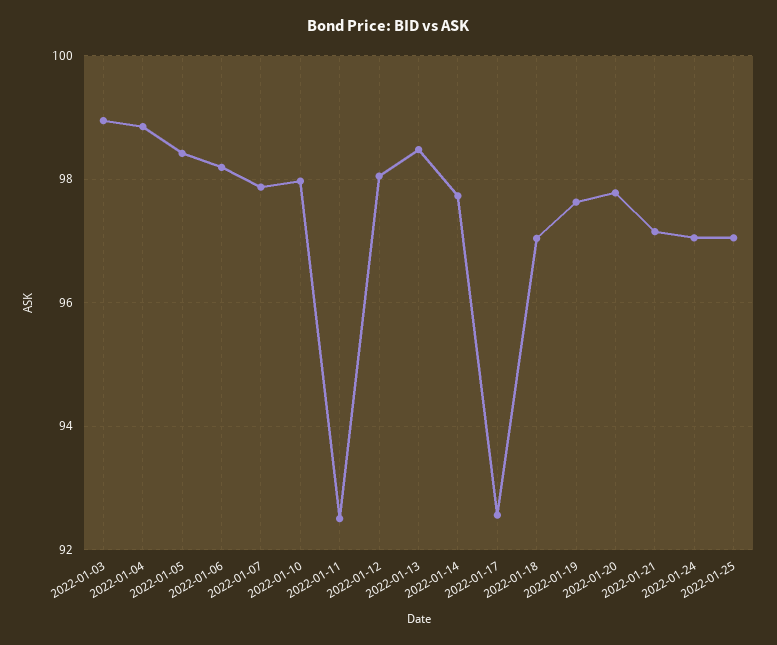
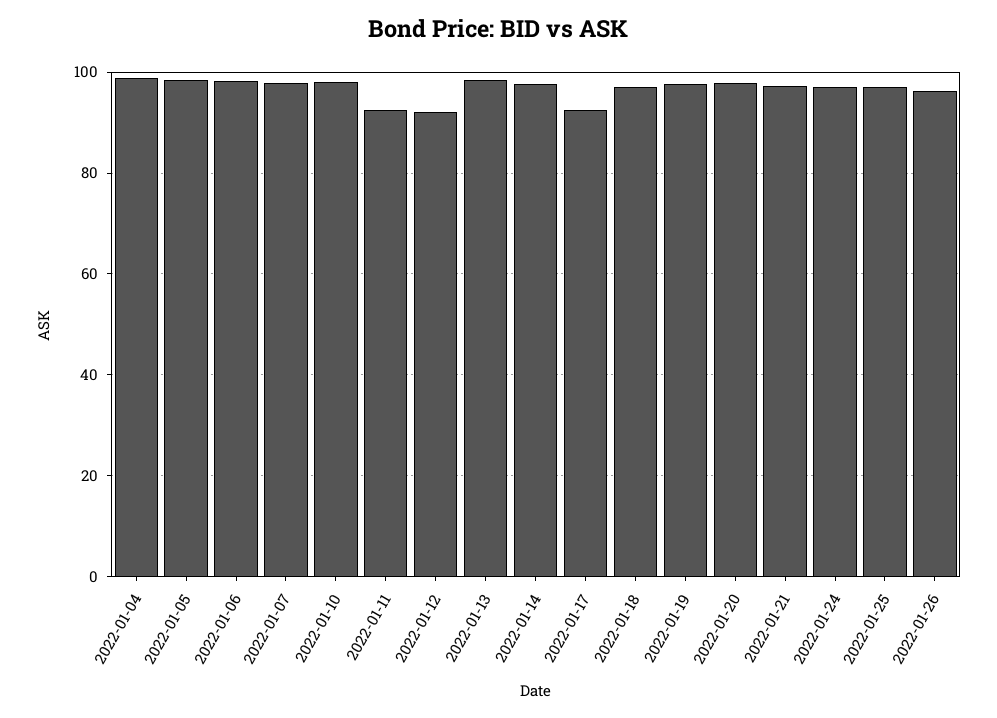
2022-01-03: 99 -> none
2022-01-12: 98 -> 92
2022-01-26: none -> 96

